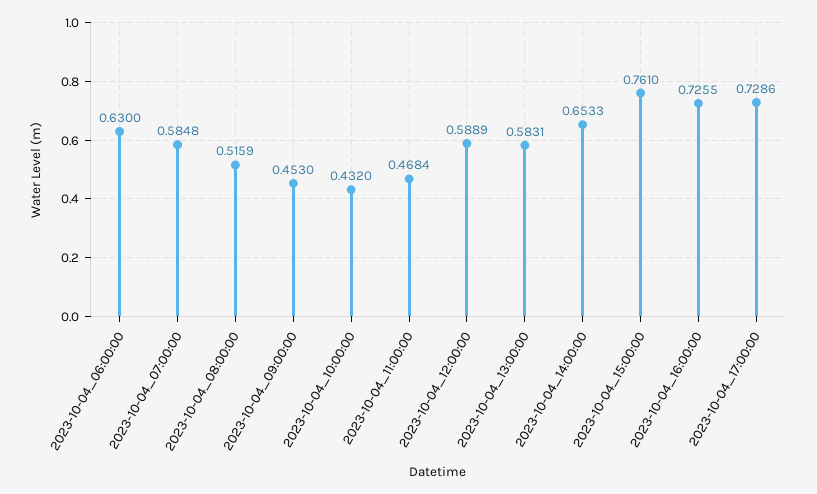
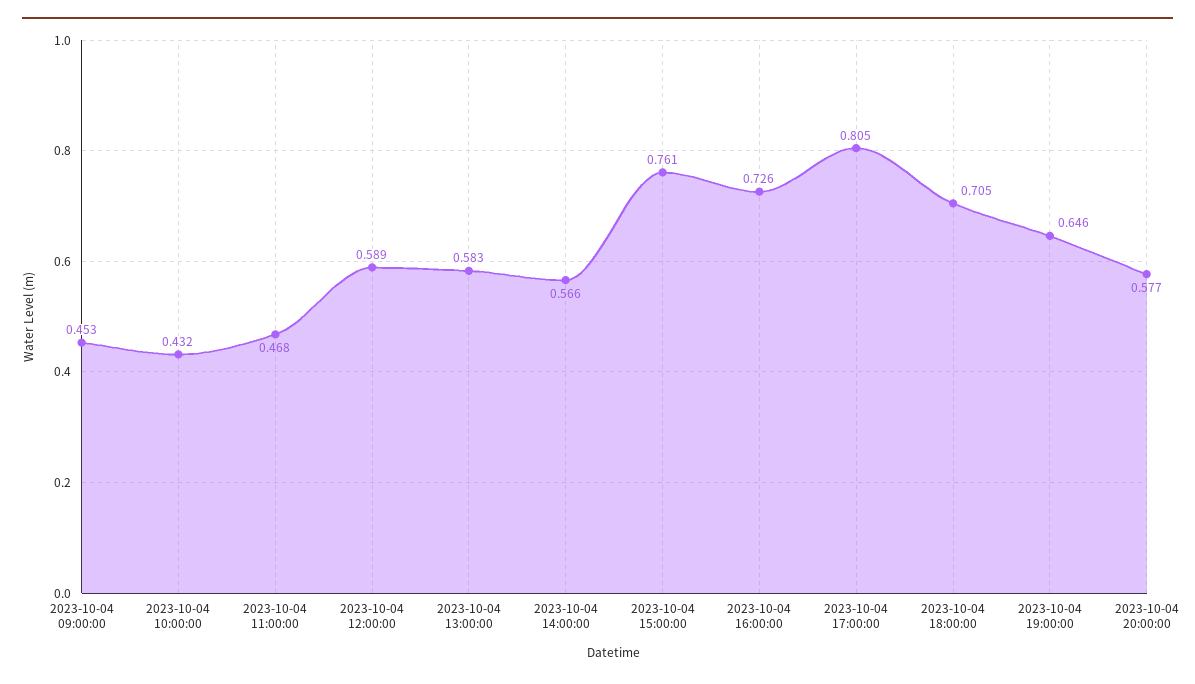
2023-10-04_06:00:00: 0.63 -> none
2023-10-04_07:00:00: 0.5848 -> none
2023-10-04_08:00:00: 0.5159 -> none
2023-10-04_14:00:00: 0.6533 -> 0.566
2023-10-04_17:00:00: 0.7286 -> 0.805
2023-10-04 18:00:00: none -> 0.705
2023-10-04 19:00:00: none -> 0.646
2023-10-04 20:00:00: none -> 0.577

